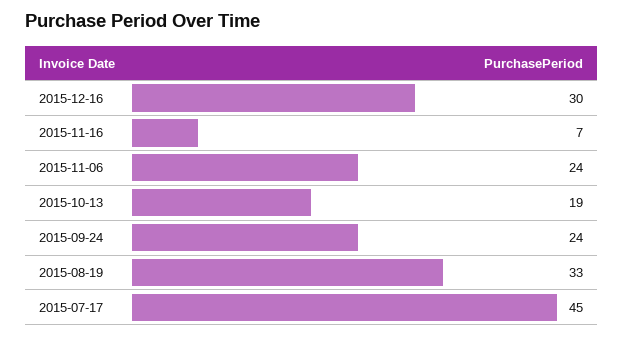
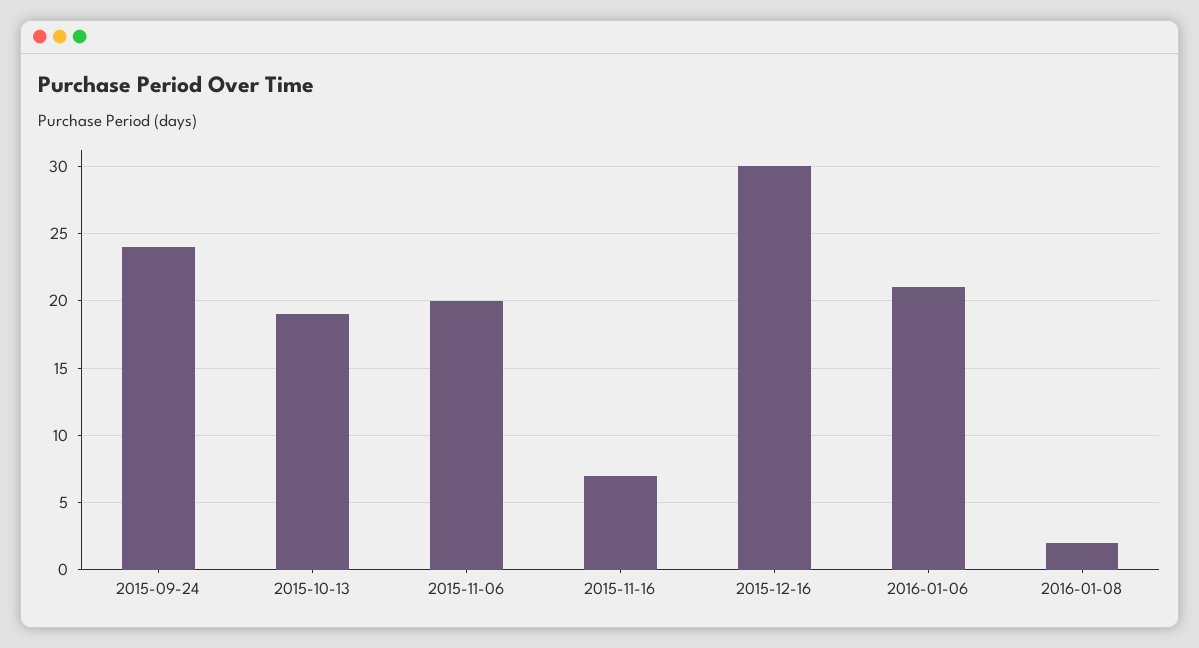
2015-11-06: 24 -> 20
2015-08-19: 33 -> none
2015-07-17: 45 -> none
2016-01-06: none -> 21
2016-01-08: none -> 2

